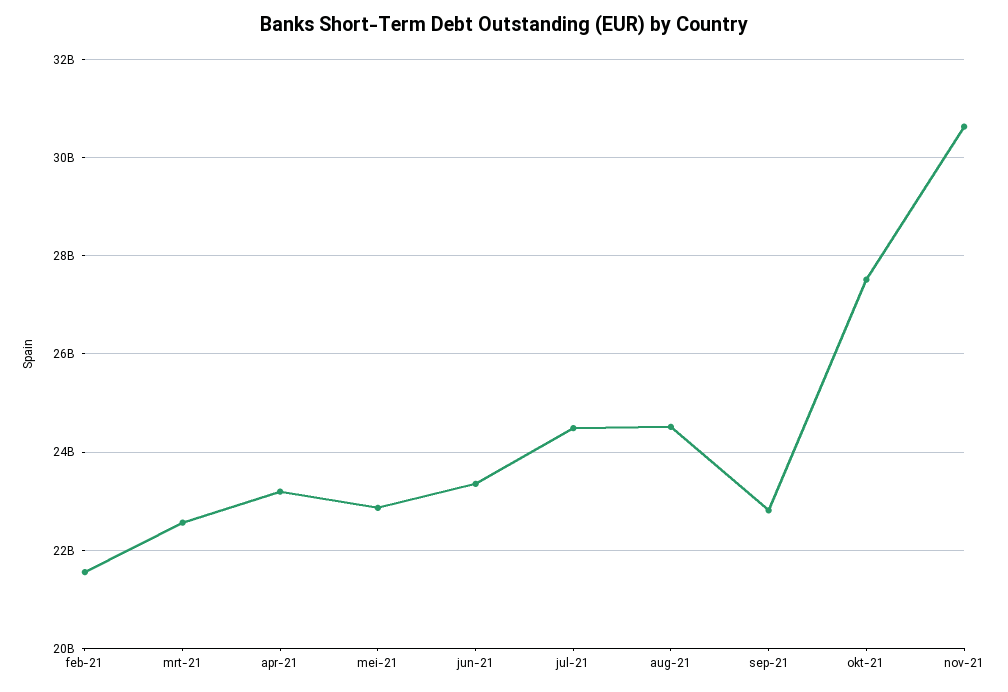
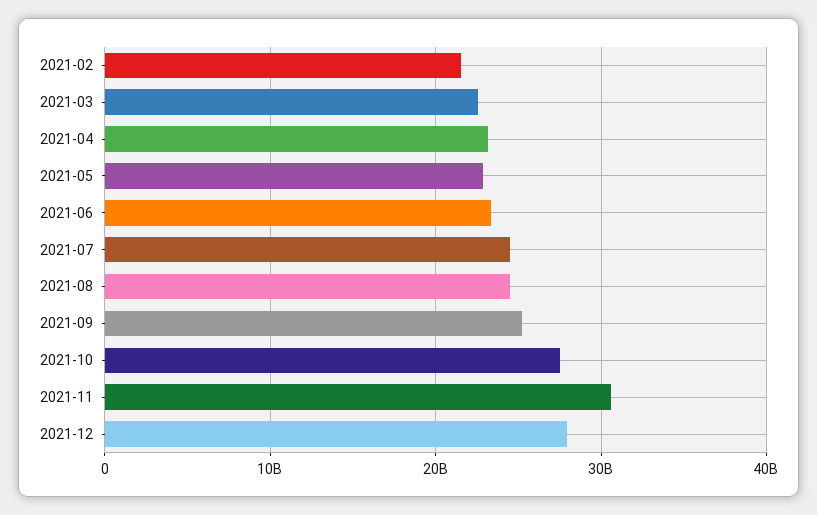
sep-21: 22800000000 -> 25000000000
2021-12: none -> 28000000000

